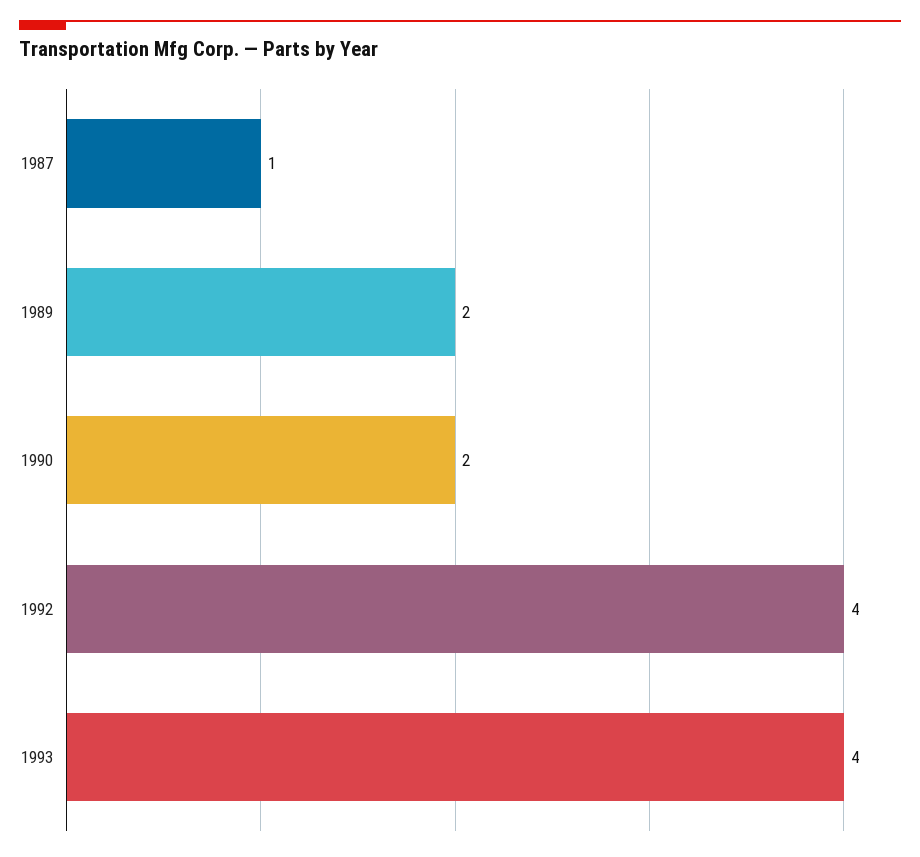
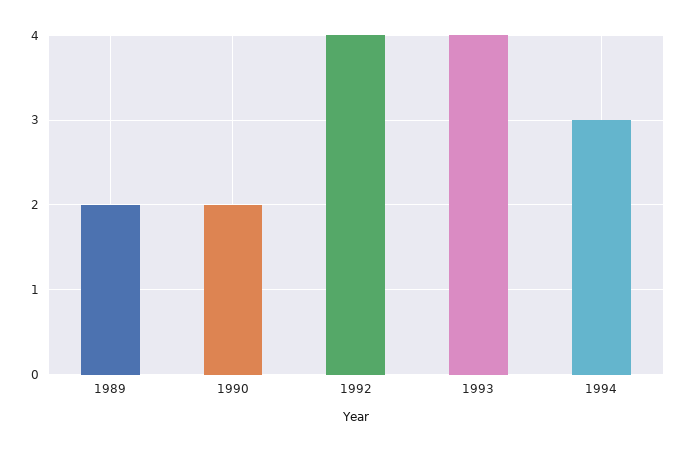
1987: 1 -> none
1994: none -> 3

